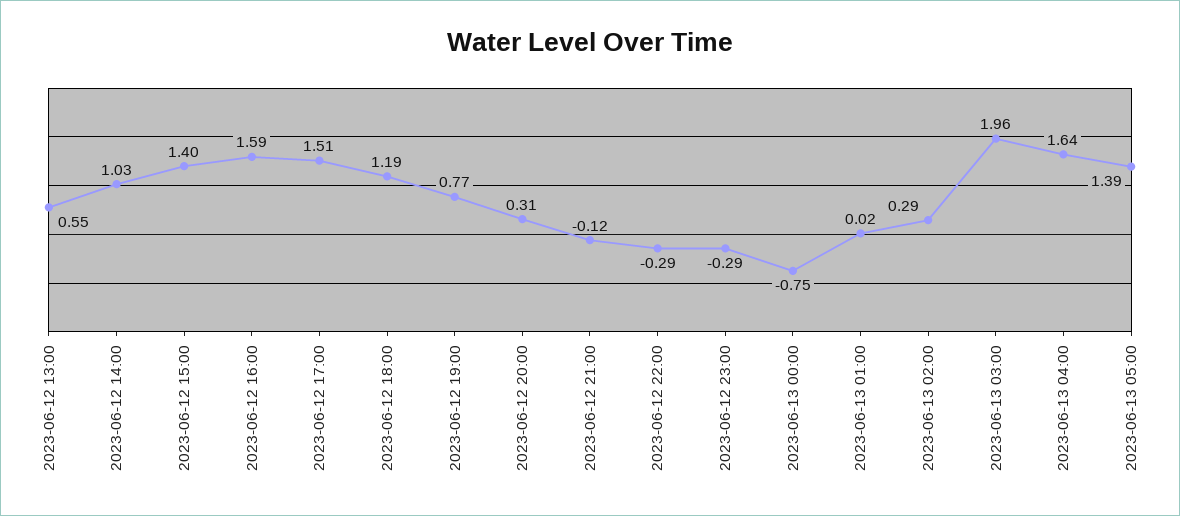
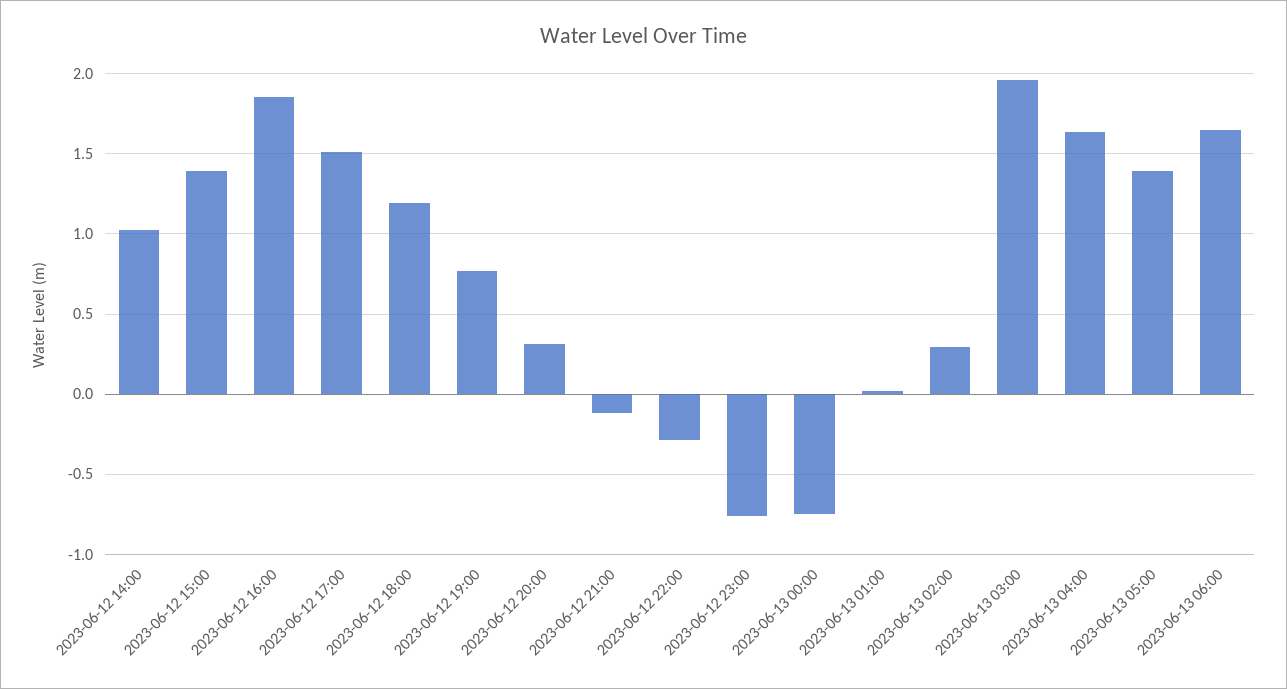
2023-06-12 13:00: 0.55 -> none
2023-06-12 16:00: 1.59 -> 1.85
2023-06-12 23:00: -0.29 -> -0.75
2023-06-13 06:00: none -> 1.65

